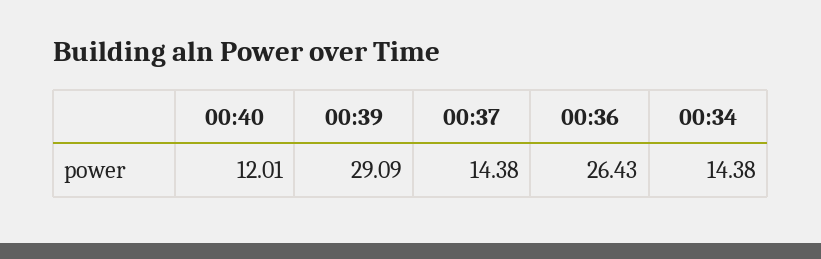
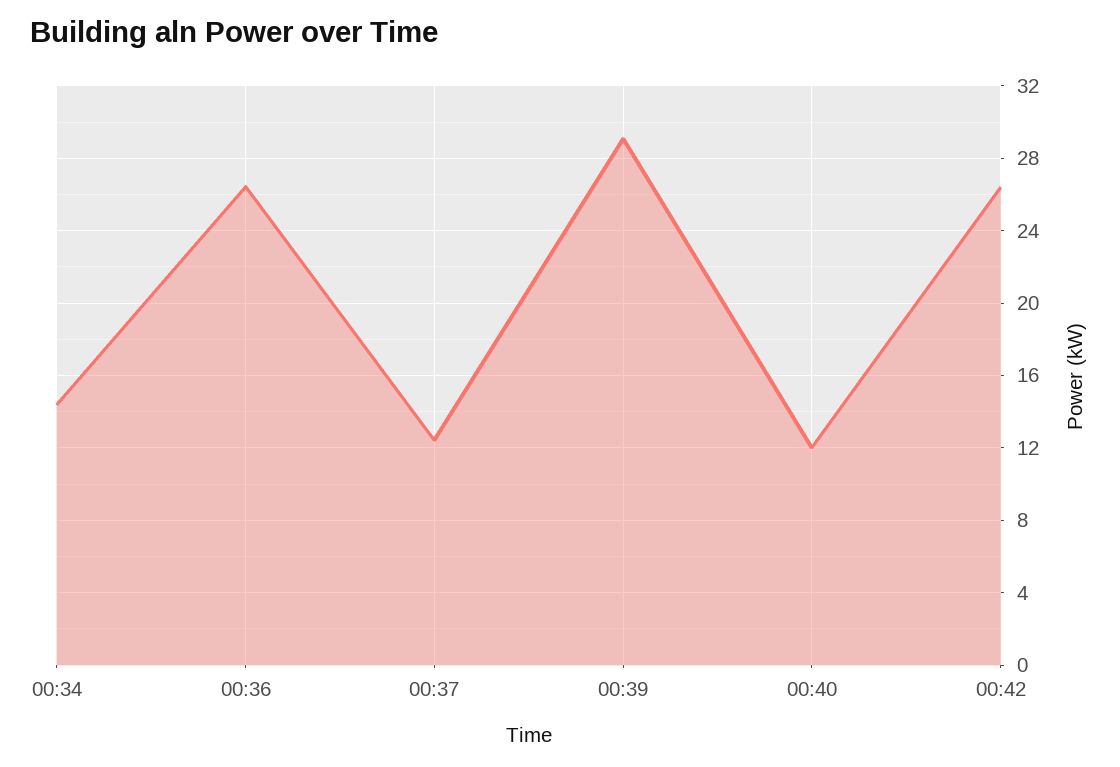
00:37: 14.38 -> 12.5
00:42: none -> 26.5

